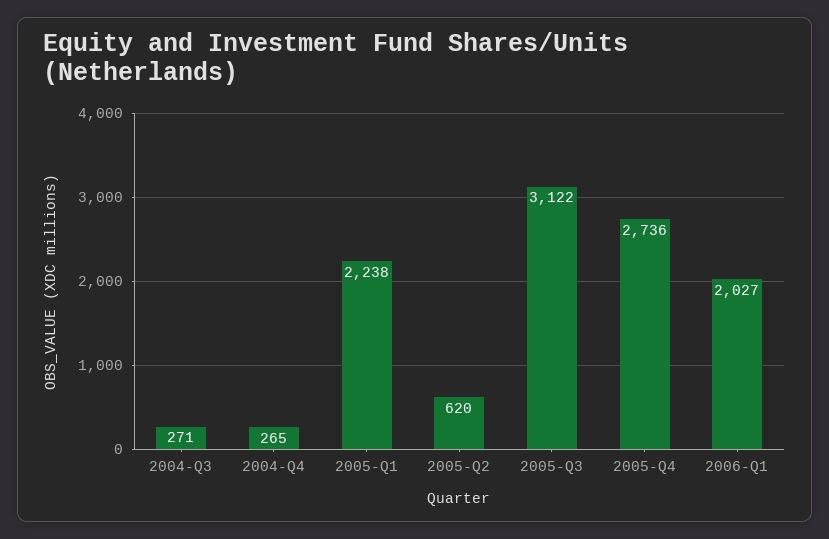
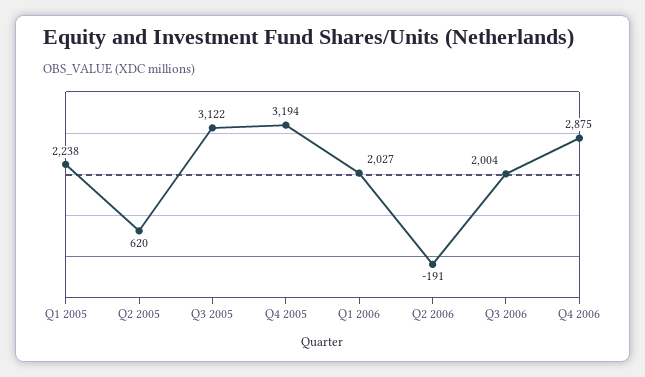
2004-Q3: 271 -> none
2004-Q4: 265 -> none
2005-Q4: 2736 -> 3194
Q2 2006: none -> -191
Q3 2006: none -> 2004
Q4 2006: none -> 2875

